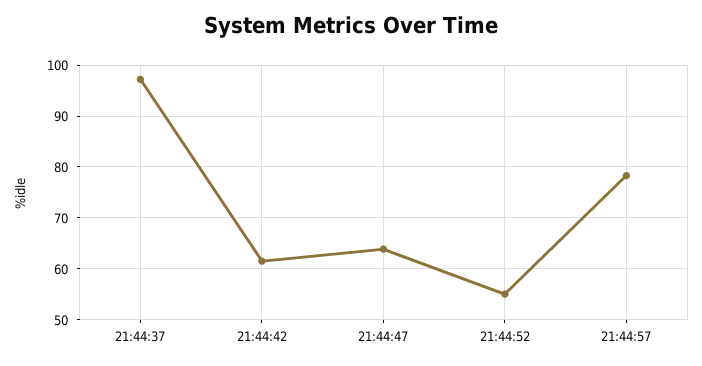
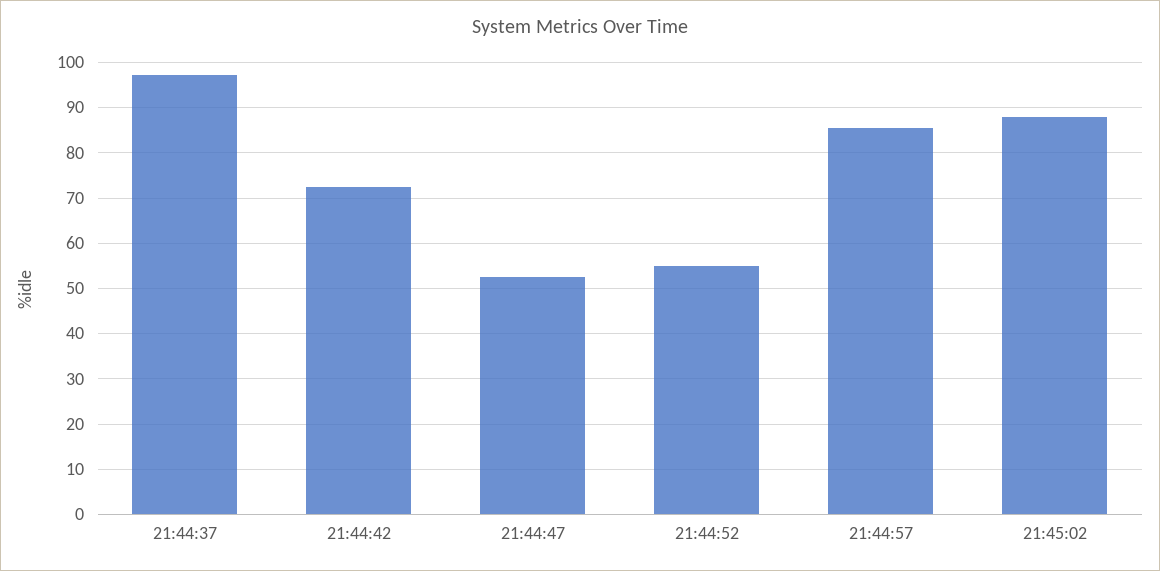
21:44:42: 62 -> 72
21:44:47: 64 -> 52
21:44:57: 78 -> 86
21:45:02: none -> 88

